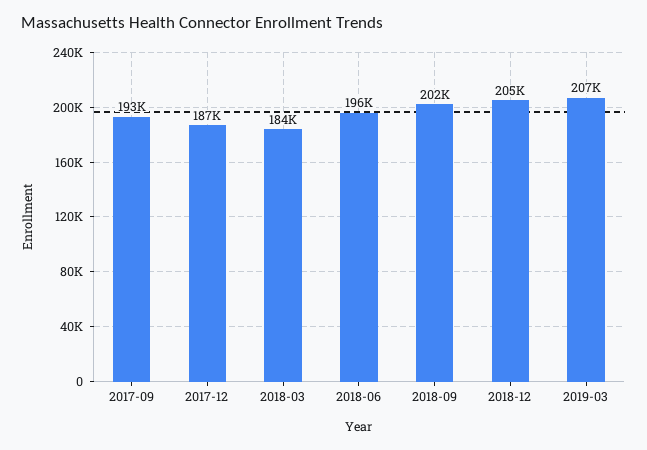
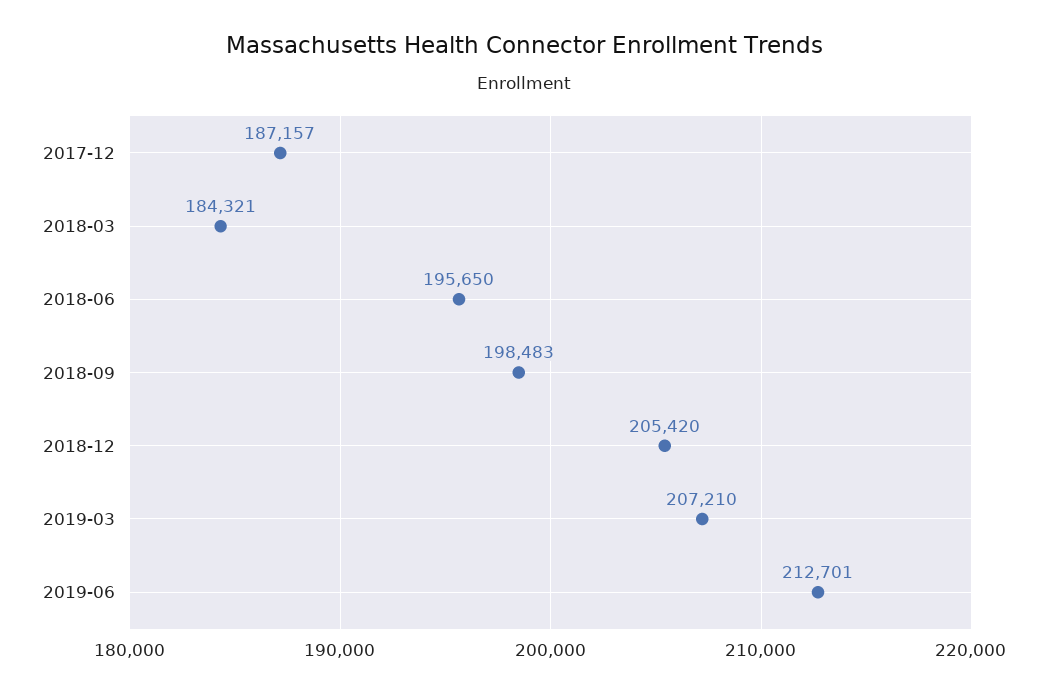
2017-09: 193000 -> none
2018-09: 202000 -> 198483
2019-06: none -> 212701

